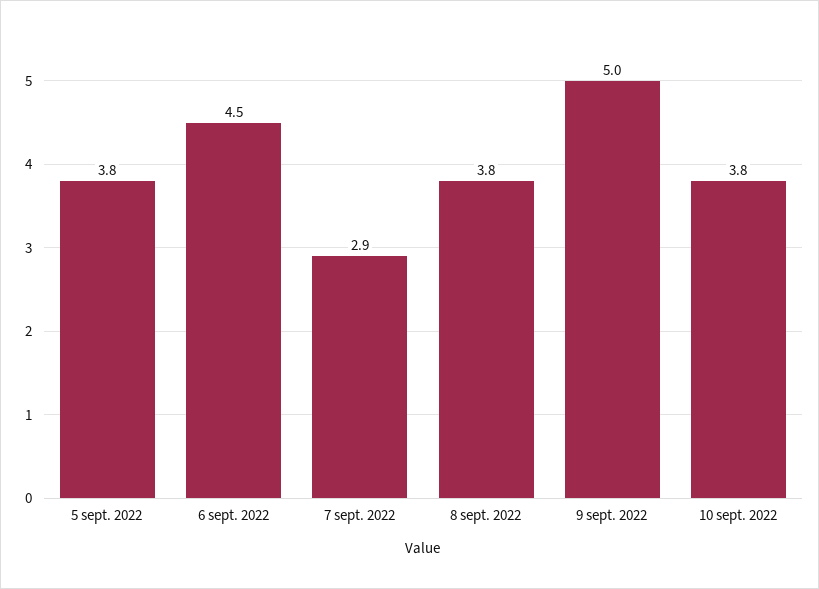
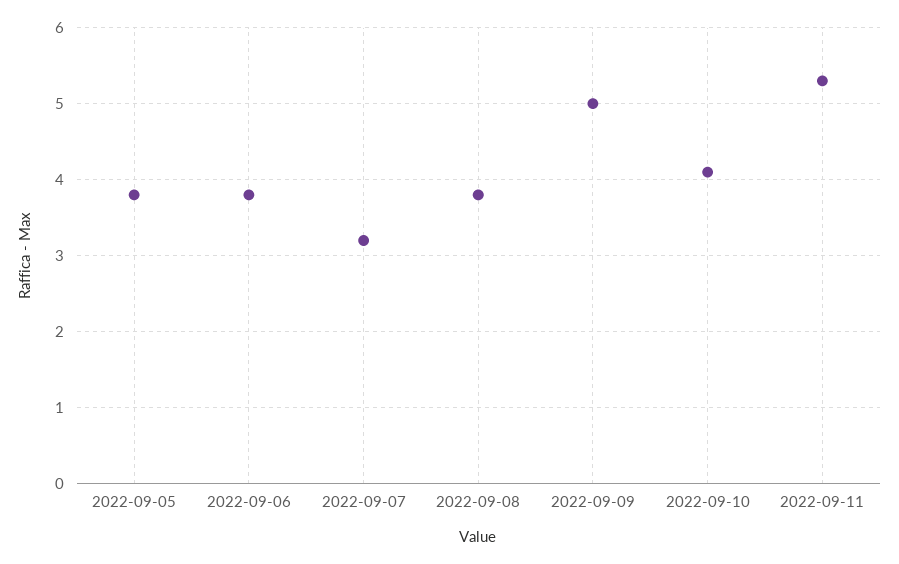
6 sept. 2022: 4.5 -> 3.8
7 sept. 2022: 2.9 -> 3.2
10 sept. 2022: 3.8 -> 4.1
2022-09-11: none -> 5.3

